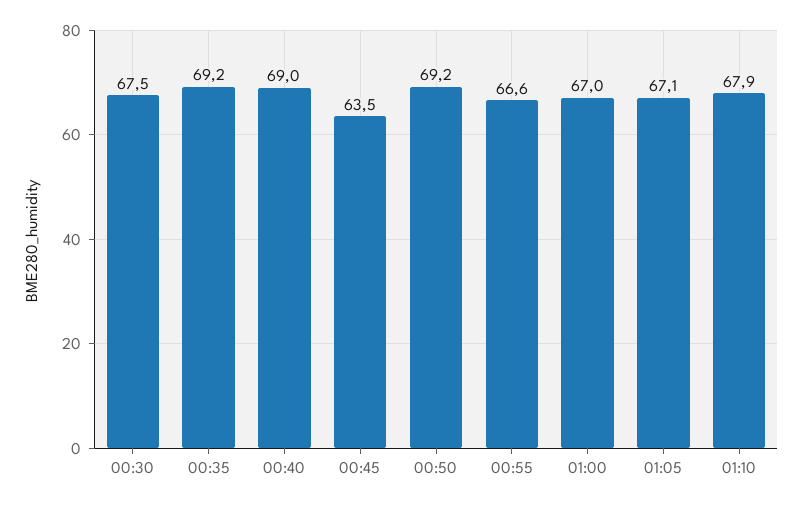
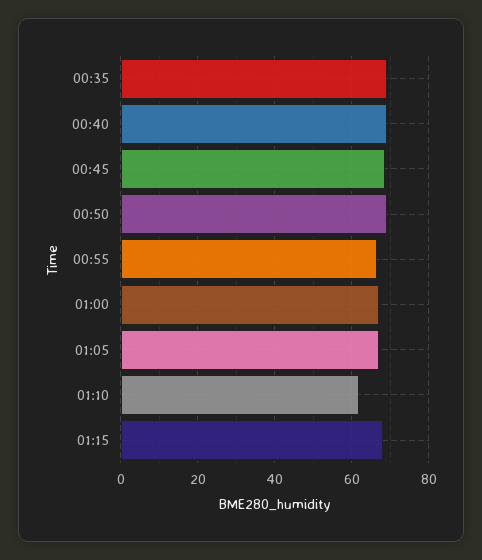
00:30: 67.5 -> none
00:45: 63.5 -> 68
01:10: 67.9 -> 62
01:15: none -> 68

